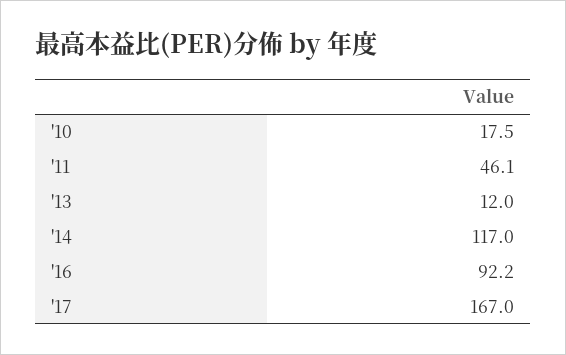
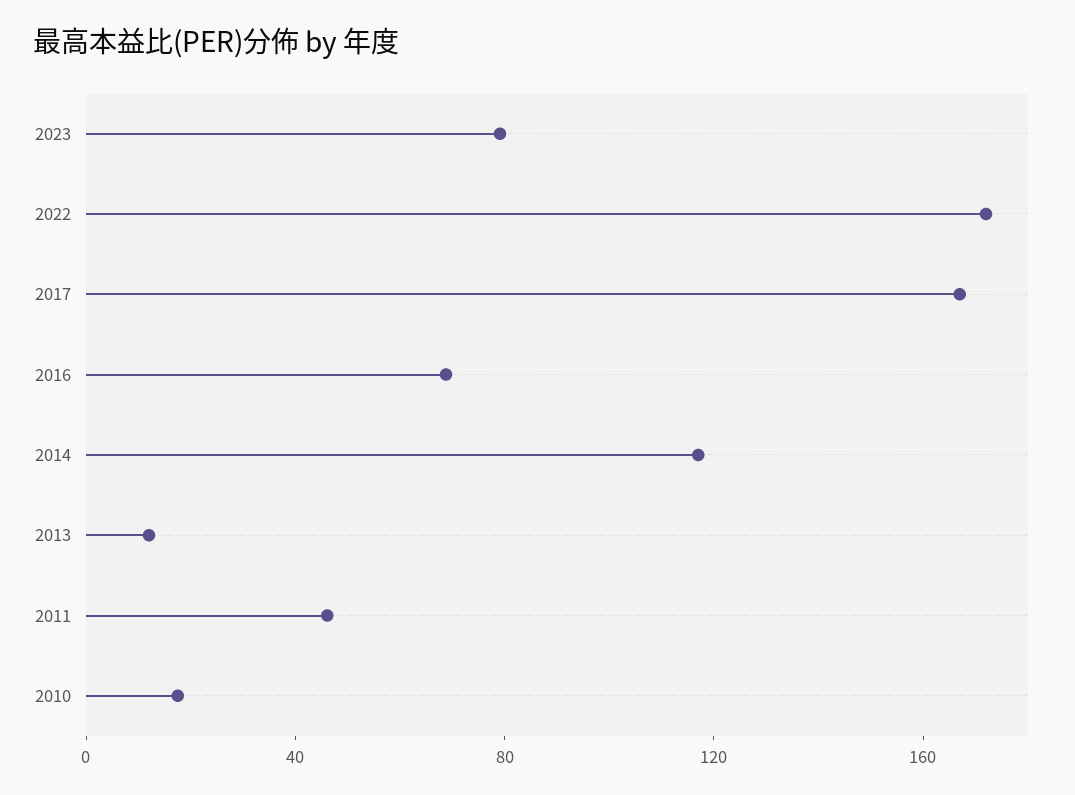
'16: 92.2 -> 70
2023: none -> 80
2022: none -> 170

